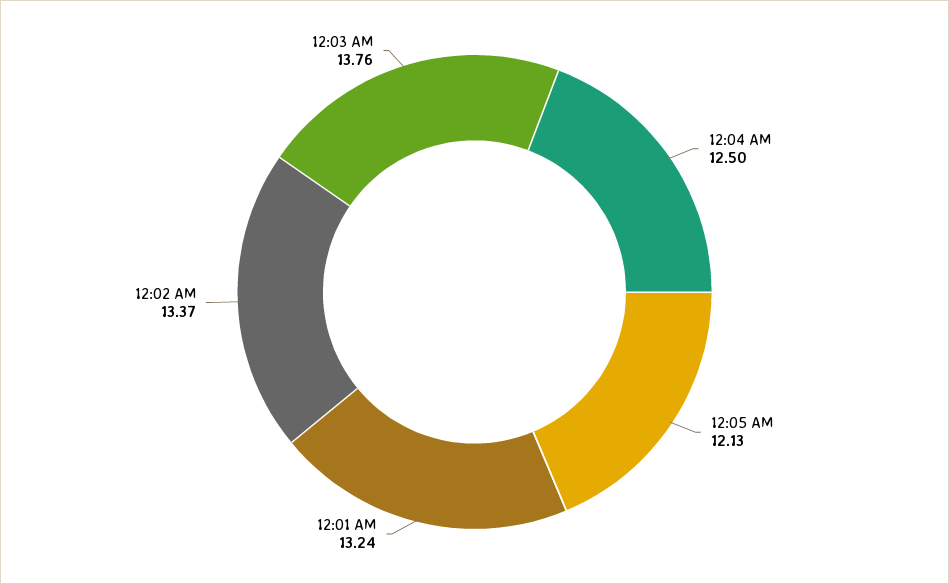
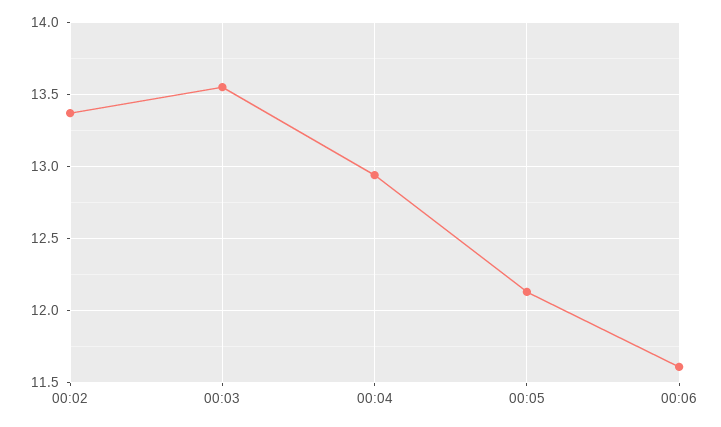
12:04 AM: 12.5 -> 12.95
12:01 AM: 13.24 -> none
12:03 AM: 13.76 -> 13.55
00:06: none -> 11.6

